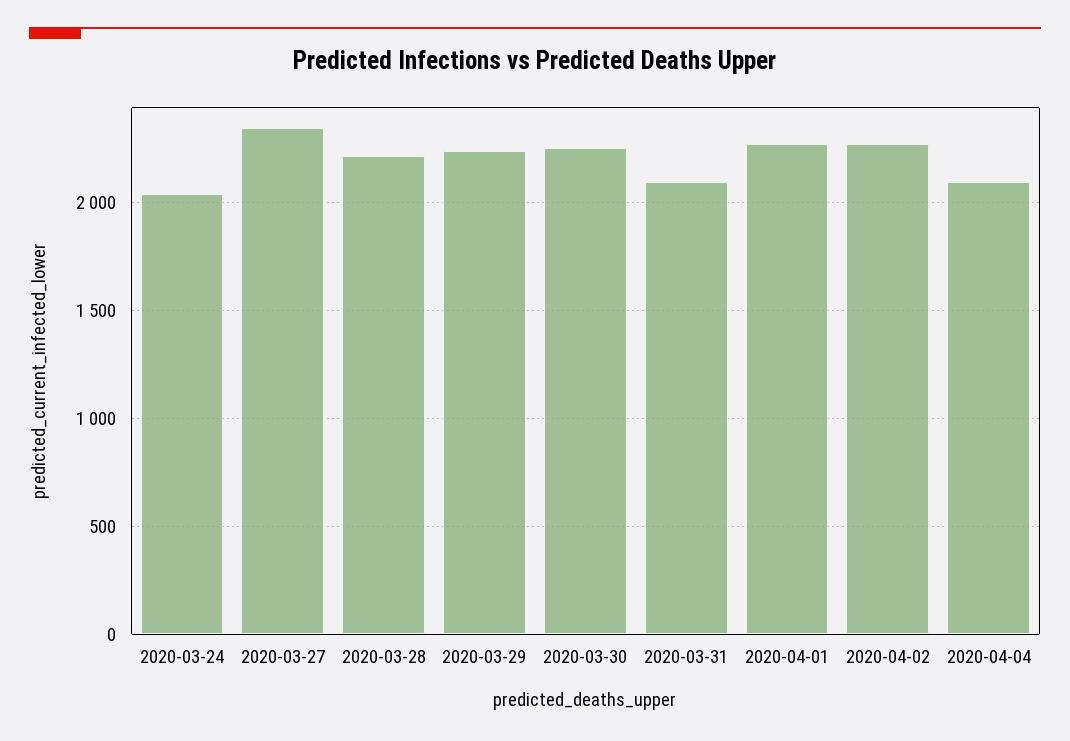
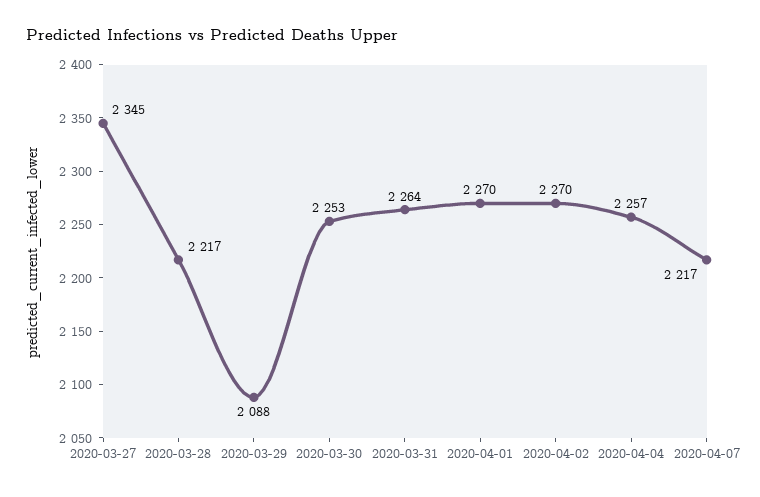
2020-03-24: 2050 -> none
2020-03-29: 2250 -> 2088
2020-03-31: 2100 -> 2264
2020-04-04: 2100 -> 2257
2020-04-07: none -> 2217

